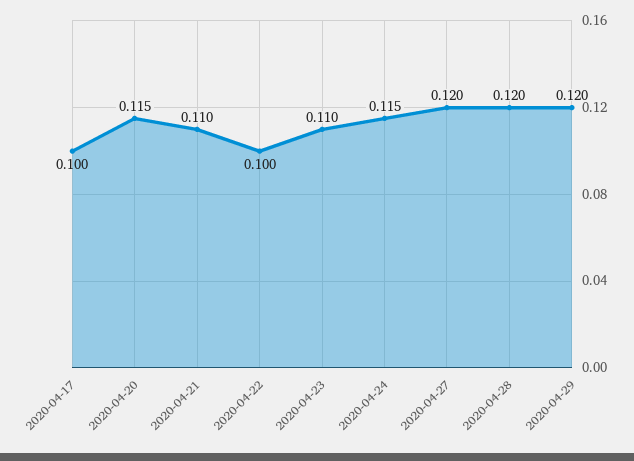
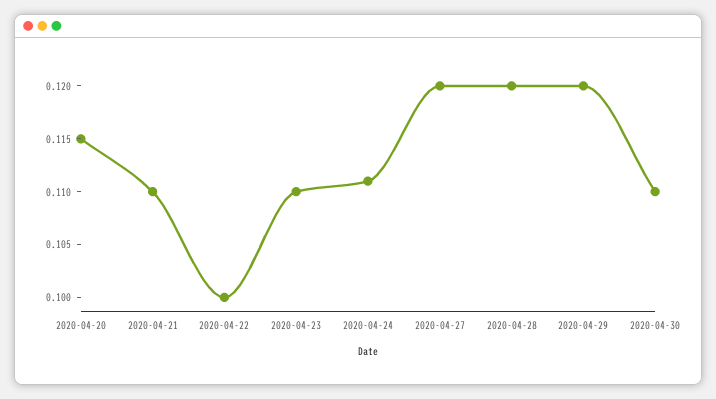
2020-04-17: 0.1 -> none
2020-04-24: 0.115 -> 0.111
2020-04-30: none -> 0.11

